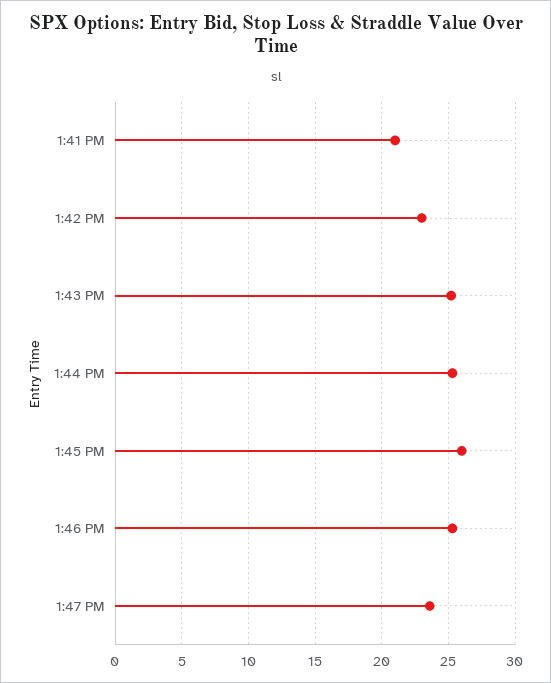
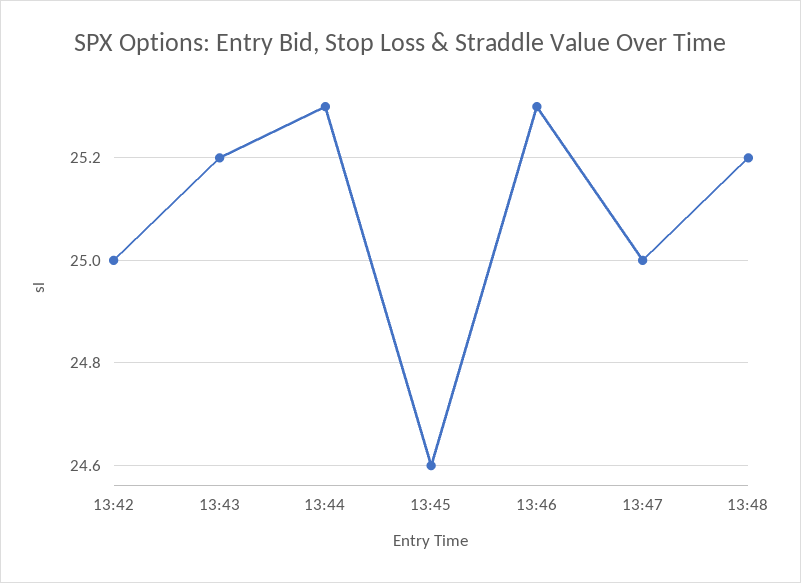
1:41 PM: 21 -> none
1:42 PM: 23 -> 25
1:45 PM: 26 -> 24.6
1:47 PM: 23.5 -> 25
13:48: none -> 25.2

